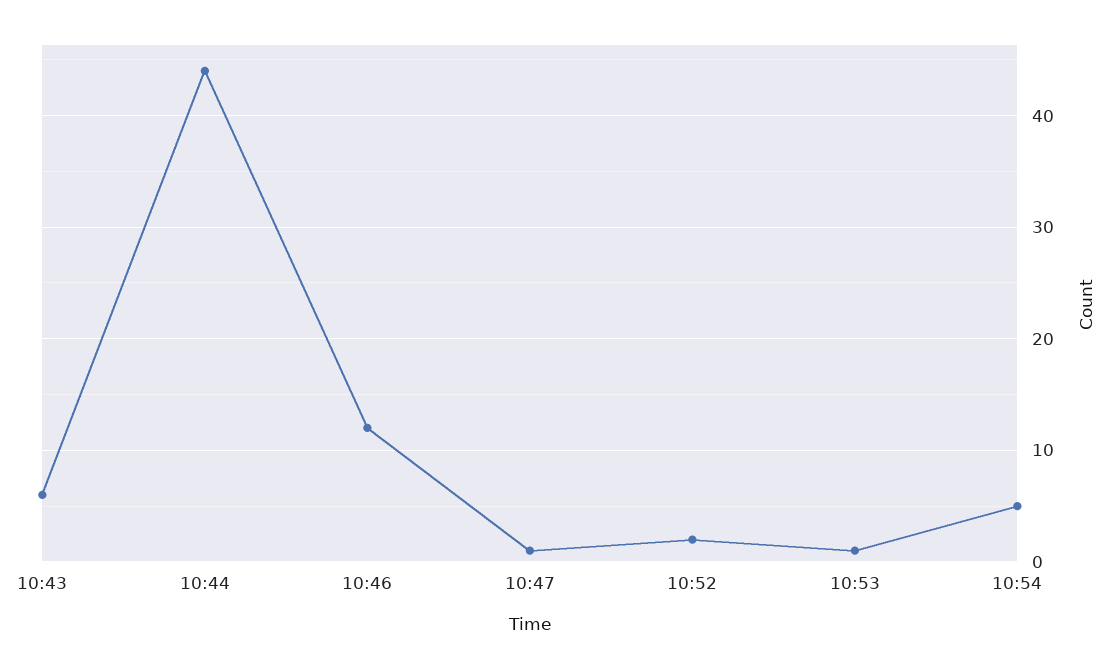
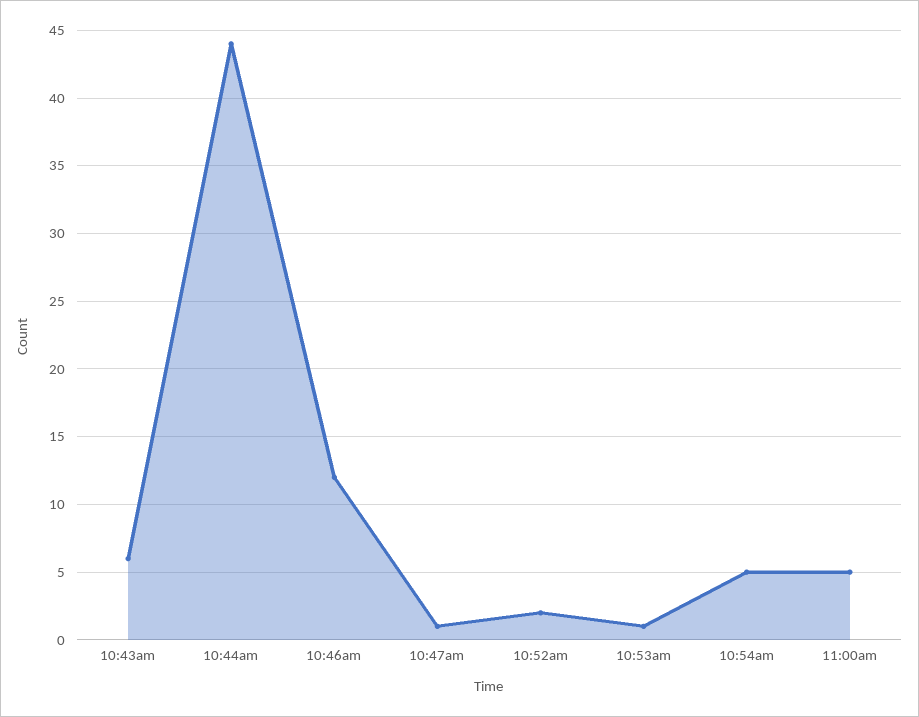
11:00am: none -> 5

